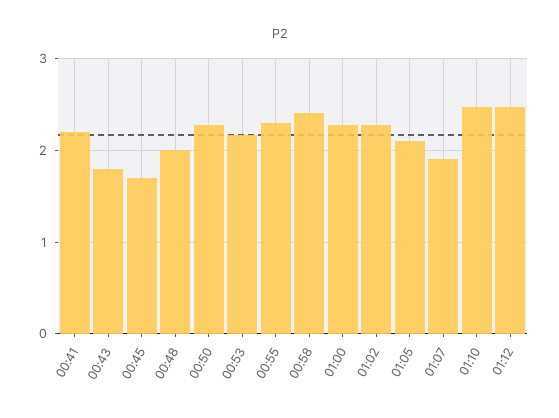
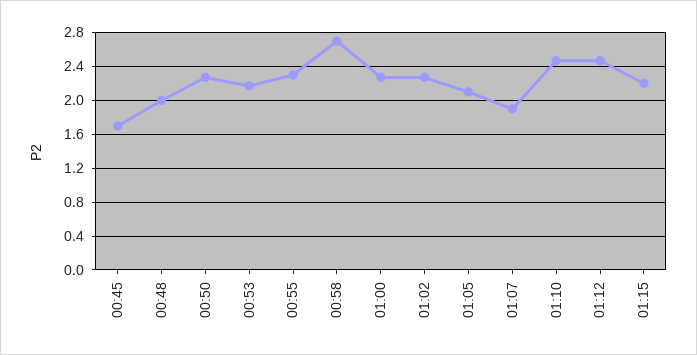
00:41: 2.2 -> none
00:43: 1.8 -> none
00:58: 2.4 -> 2.7
01:15: none -> 2.2

